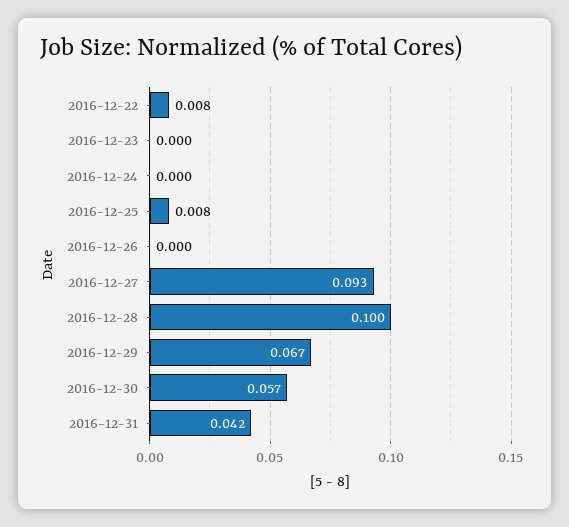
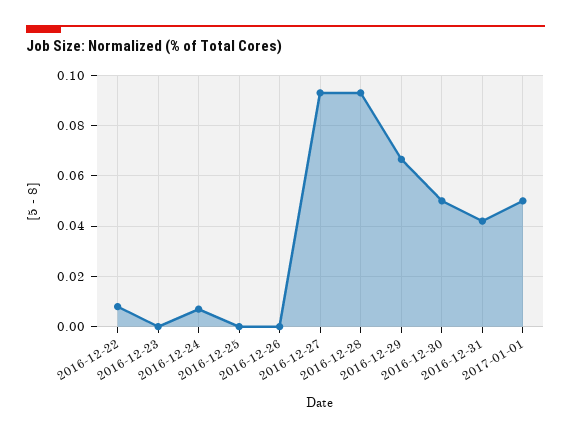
2016-12-24: 0 -> 0.0075
2016-12-25: 0.008 -> 0
2016-12-28: 0.1 -> 0.0925
2016-12-30: 0.057 -> 0.05
2017-01-01: none -> 0.05

